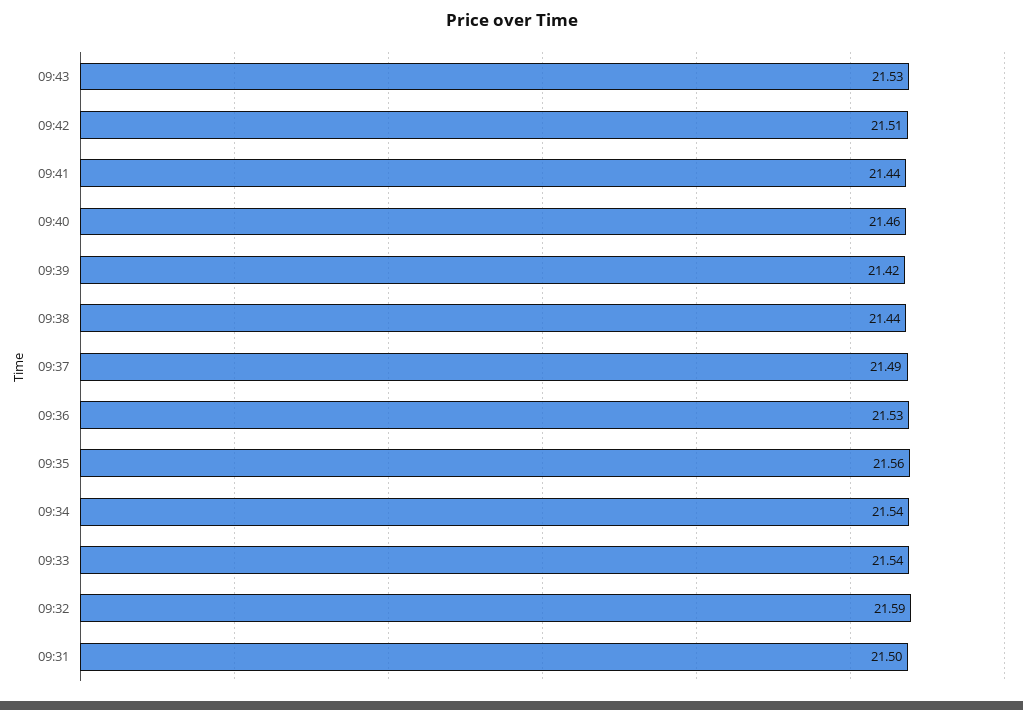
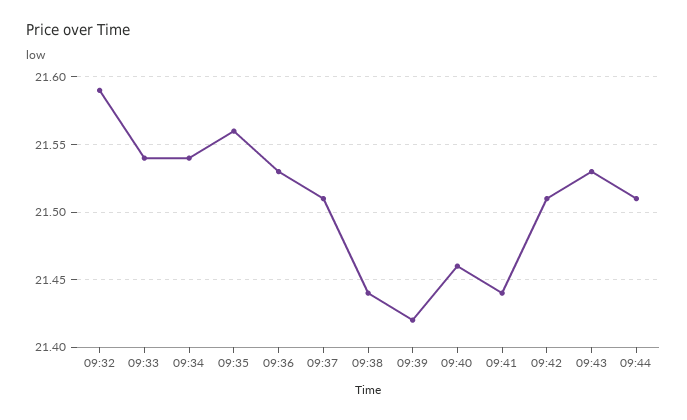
09:37: 21.49 -> 21.51
09:31: 21.5 -> none
09:44: none -> 21.51

